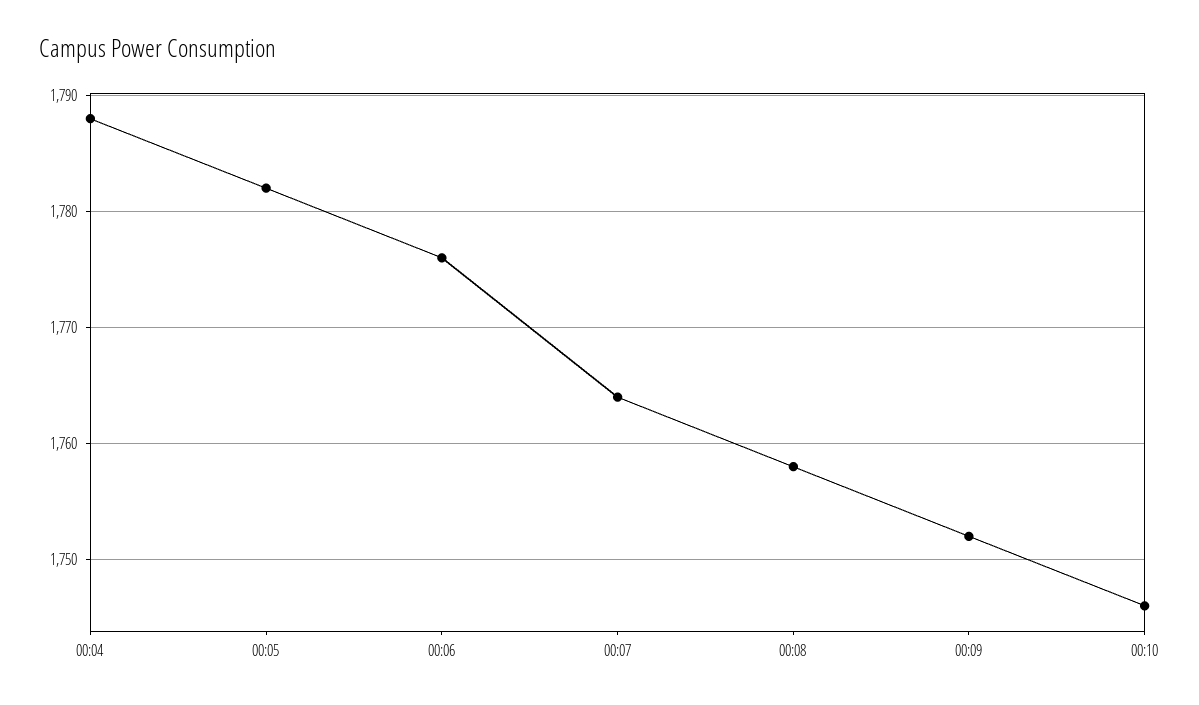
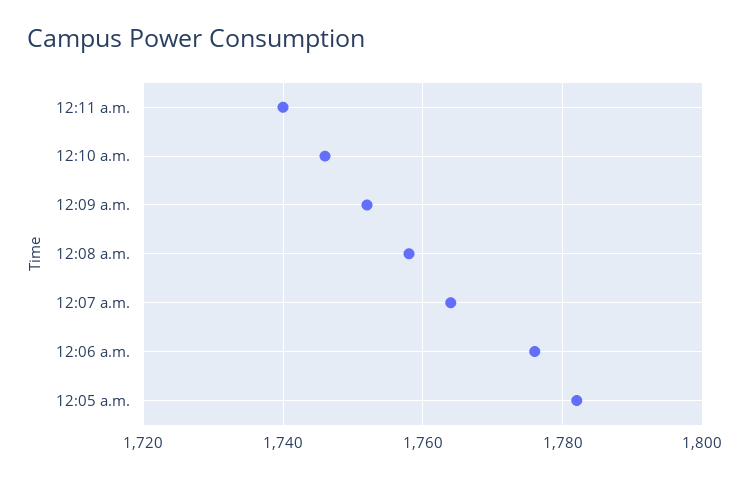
00:04: 1788 -> none
12:11 a.m.: none -> 1740

